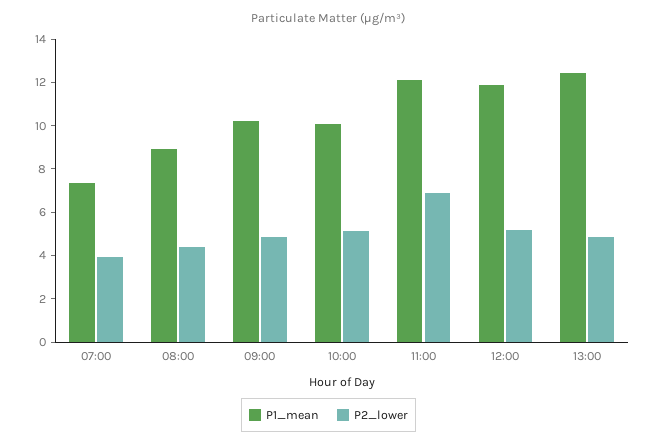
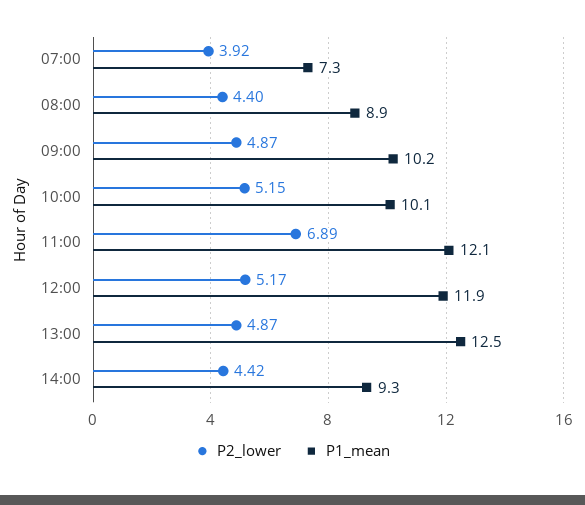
P2_lower, 14:00: none -> 4.42
P1_mean, 14:00: none -> 9.3

